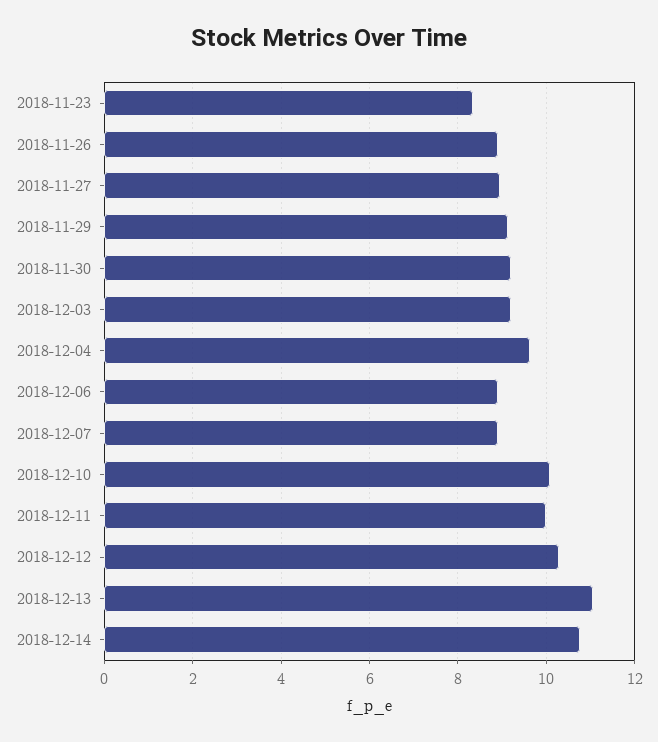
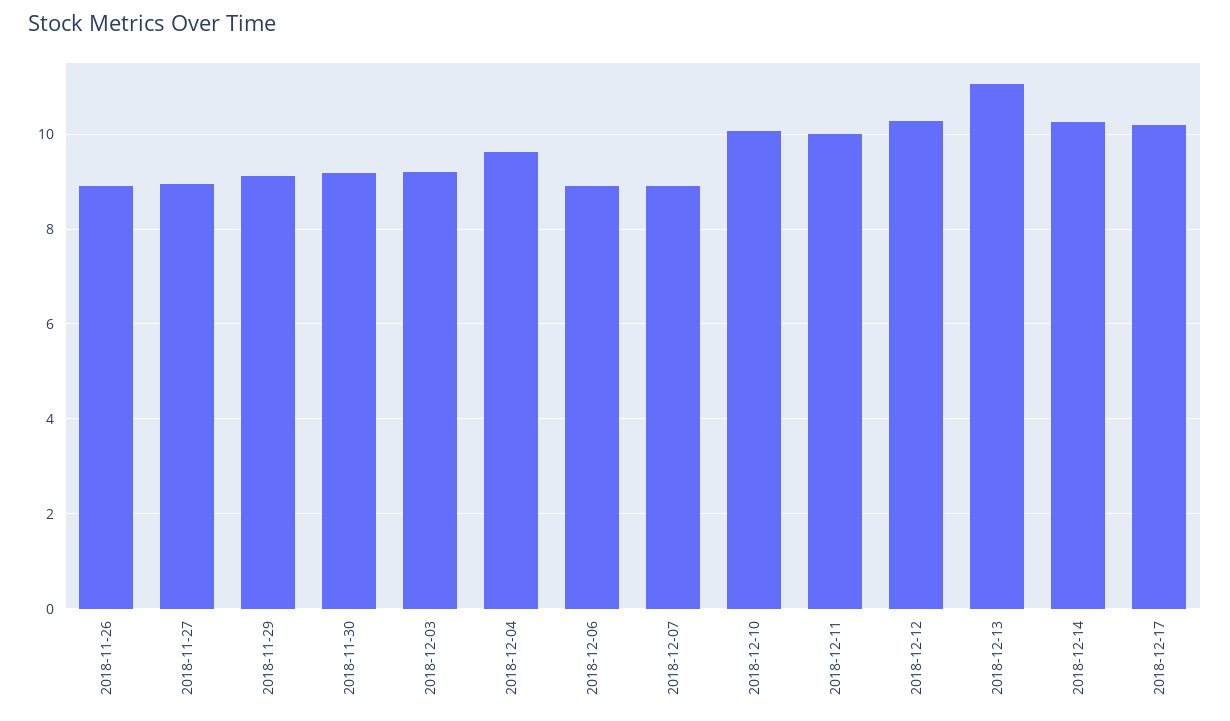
2018-11-23: 8.4 -> none
2018-12-14: 10.8 -> 10.2
2018-12-17: none -> 10.2

